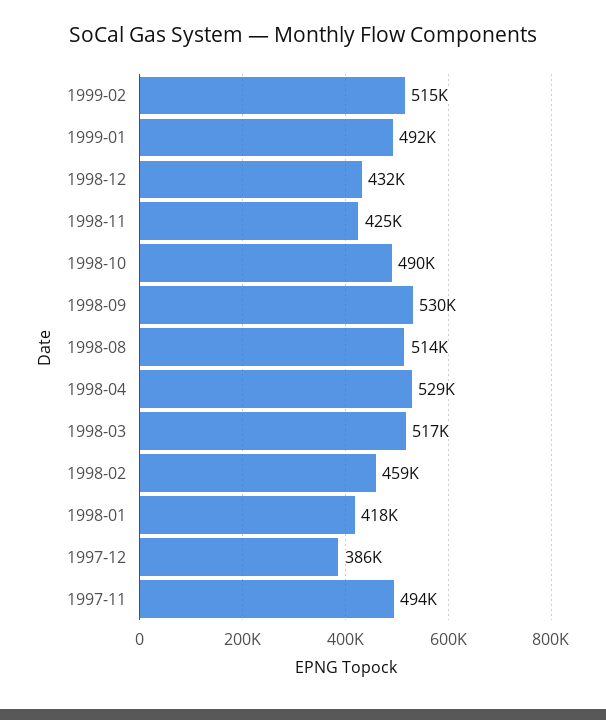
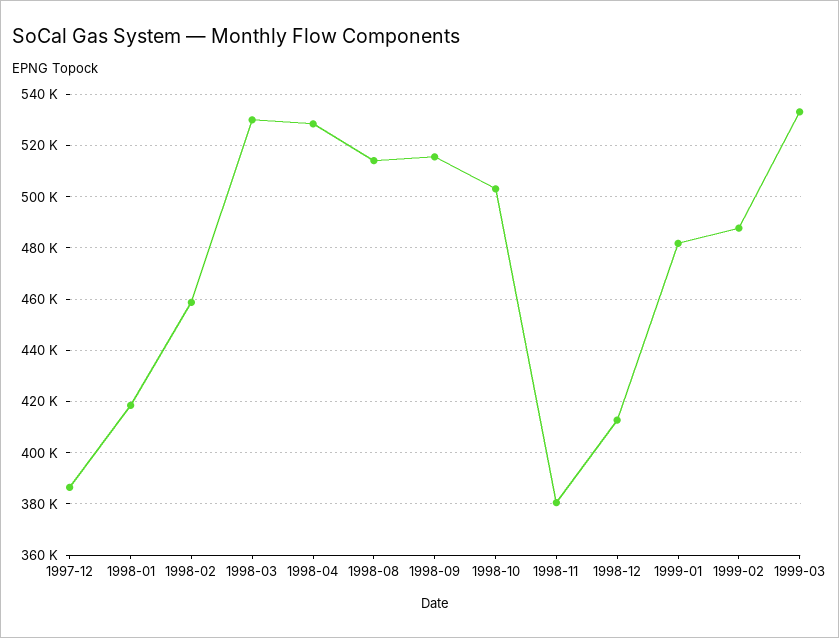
1999-02: 515000 -> 487500
1999-01: 492000 -> 482500
1998-12: 432000 -> 412500
1998-11: 425000 -> 380000
1998-10: 490000 -> 502500
1998-09: 530000 -> 515000
1998-03: 517000 -> 530000
1997-11: 494000 -> none
1999-03: none -> 532500

